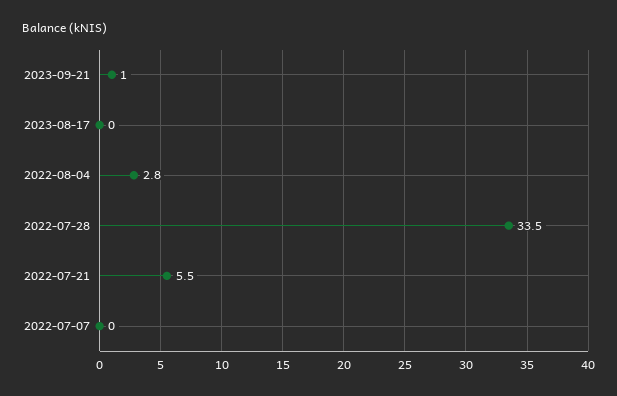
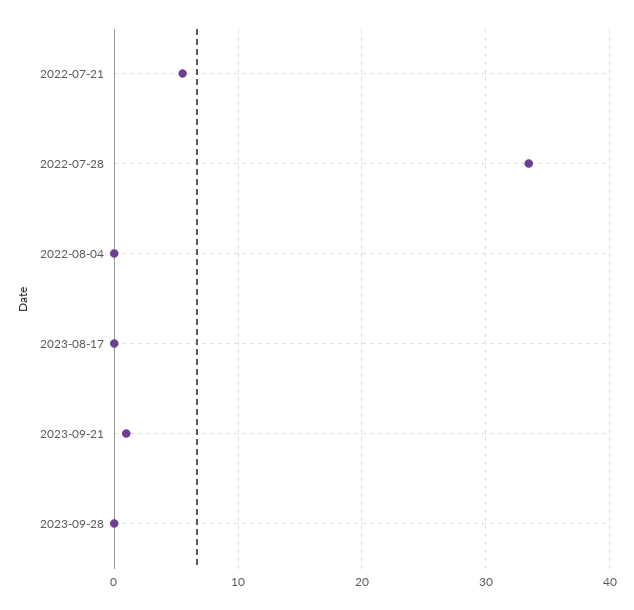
2022-08-04: 2.8 -> 0
2022-07-07: 0 -> none
2023-09-28: none -> 0

